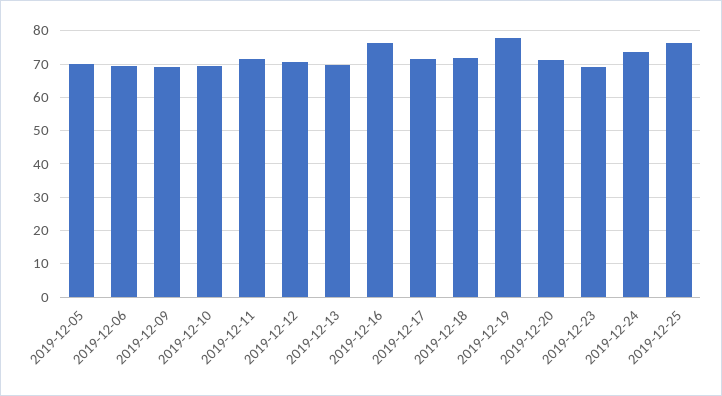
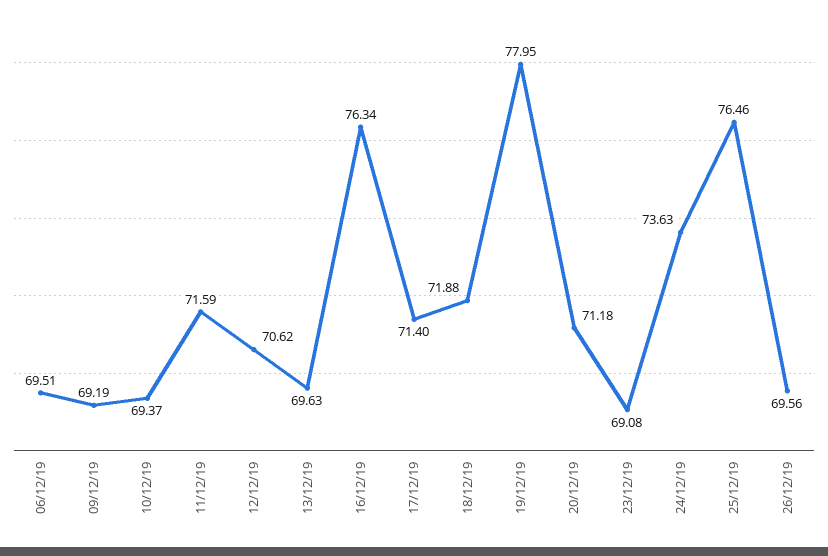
2019-12-05: 70 -> none
26/12/19: none -> 69.56

